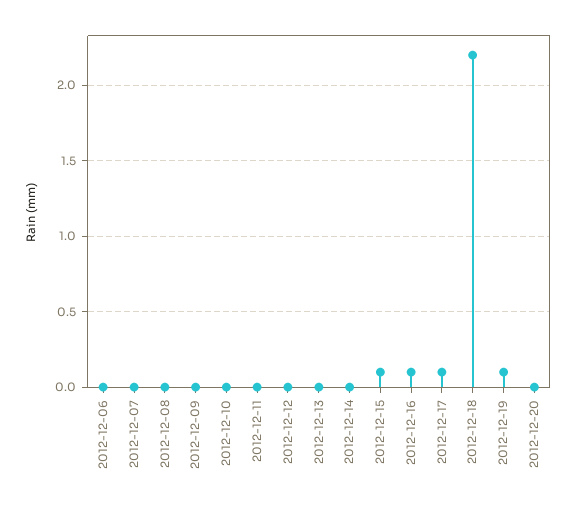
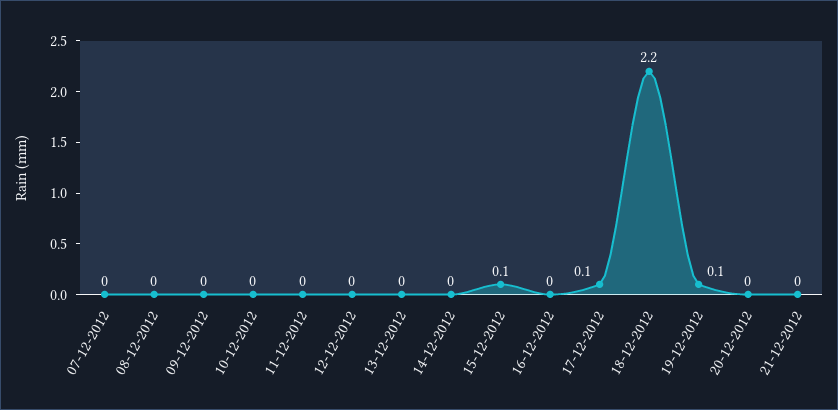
2012-12-06: 0 -> none
2012-12-16: 0.1 -> 0
21-12-2012: none -> 0

